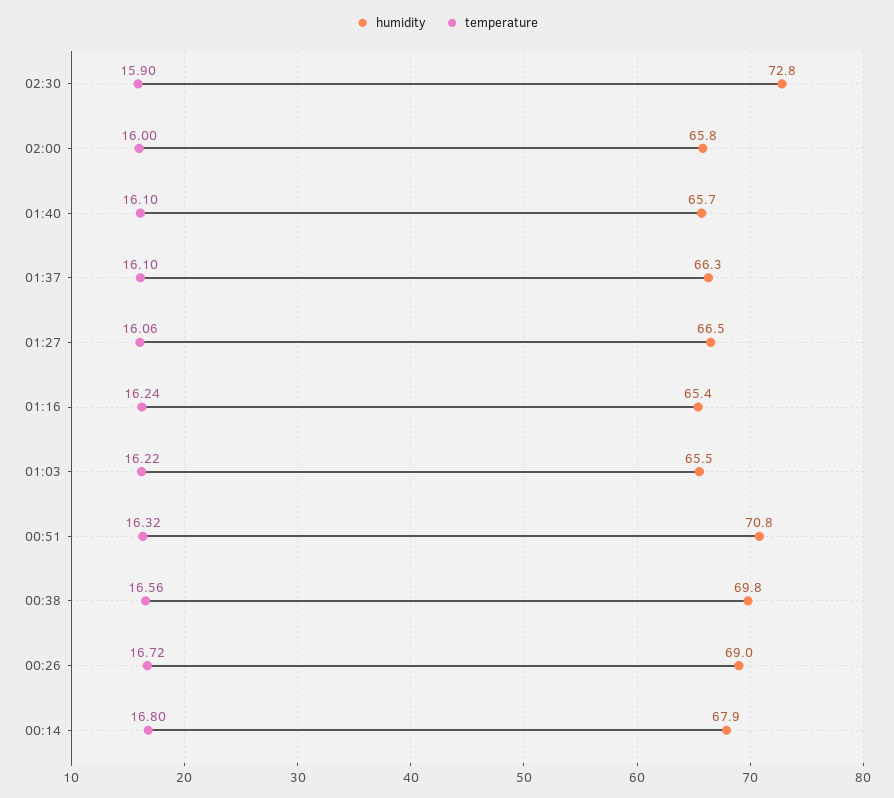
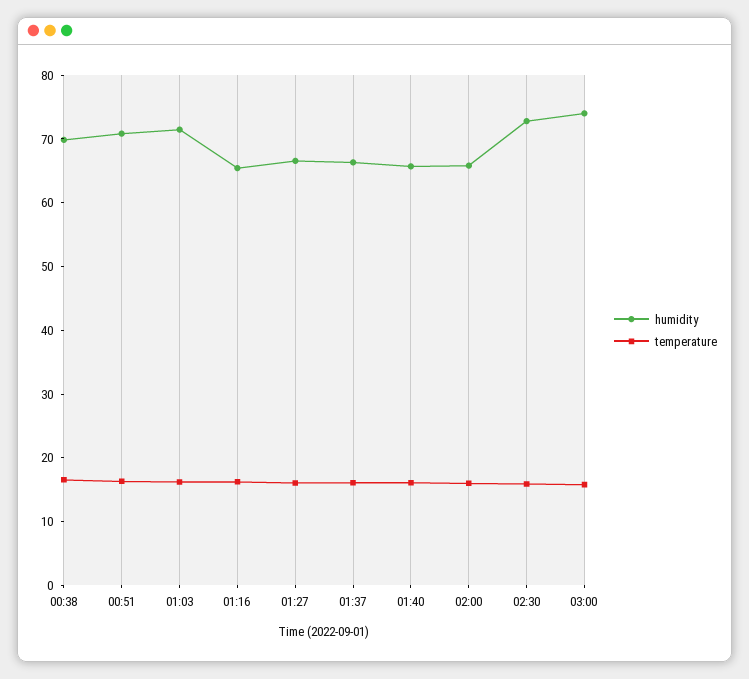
humidity, 01:03: 65.5 -> 72
humidity, 00:26: 69 -> none
temperature, 00:26: 16.72 -> none
humidity, 00:14: 67.9 -> none
temperature, 00:14: 16.8 -> none
humidity, 03:00: none -> 74
temperature, 03:00: none -> 16

